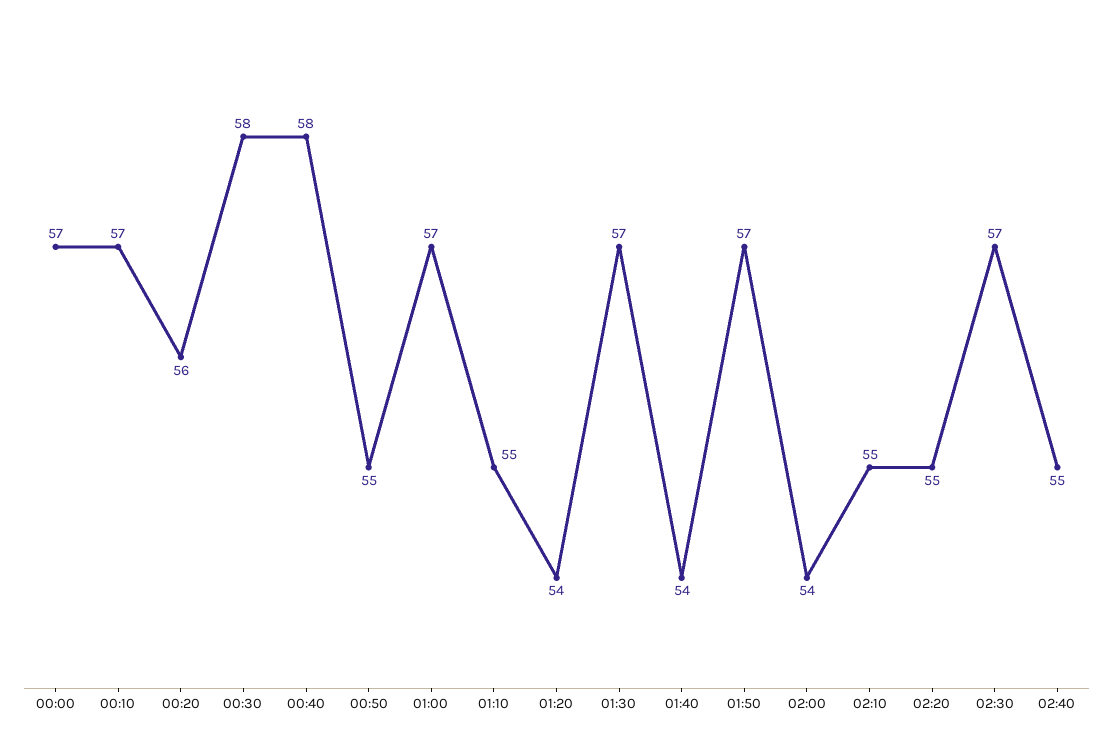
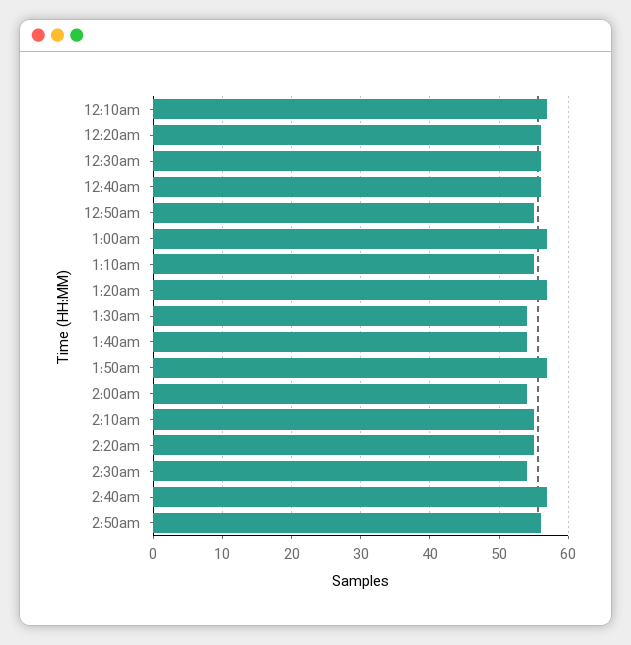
00:00: 57 -> none
00:30: 58 -> 56
00:40: 58 -> 56
01:20: 54 -> 57
01:30: 57 -> 54
02:30: 57 -> 54
02:40: 55 -> 57
2:50am: none -> 56

